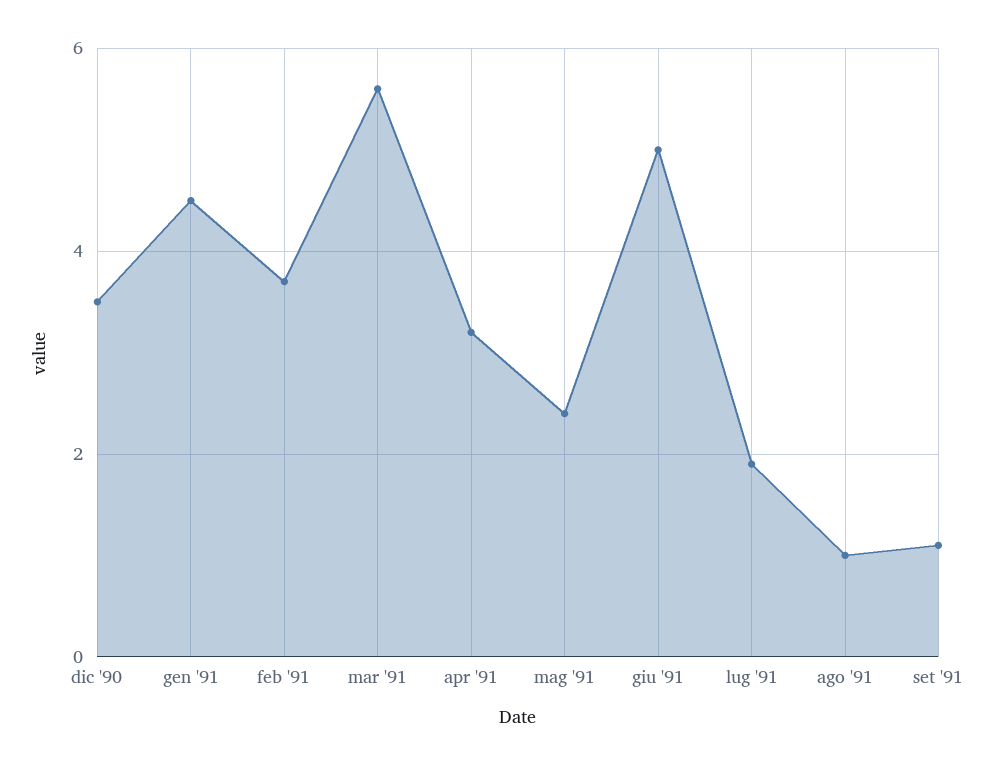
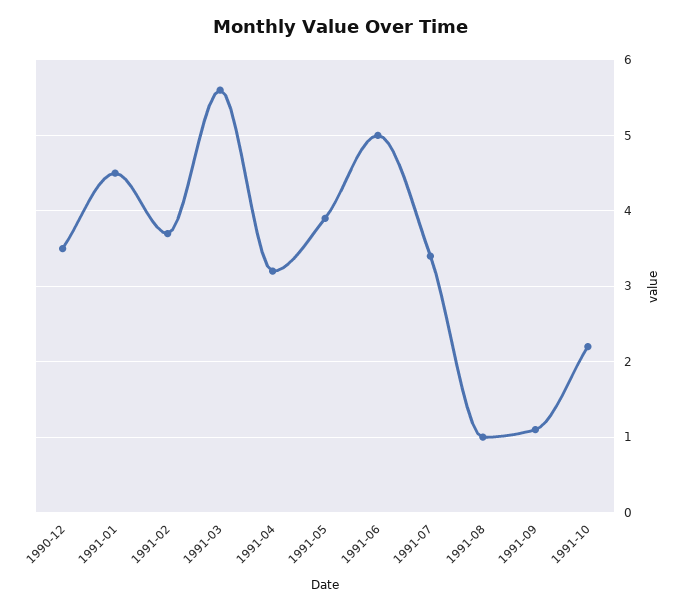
mag '91: 2.5 -> 3.9
lug '91: 2 -> 3.4
1991-10: none -> 2.2

